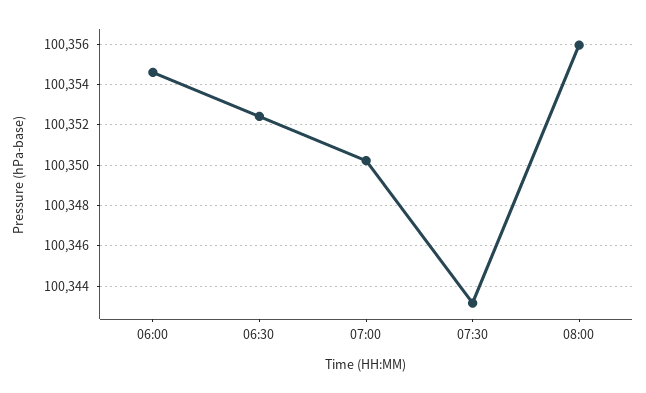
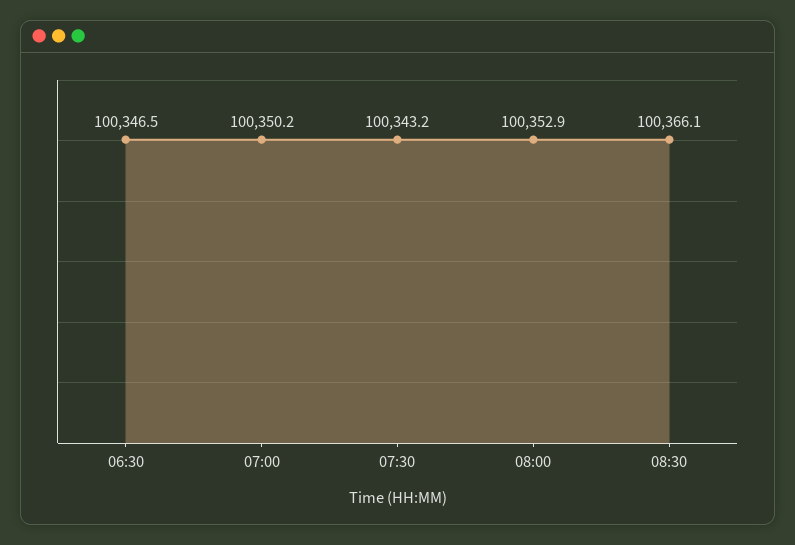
06:00: 100354.5 -> none
06:30: 100352.5 -> 100346.5
08:00: 100356 -> 100352.9
08:30: none -> 100366.1

